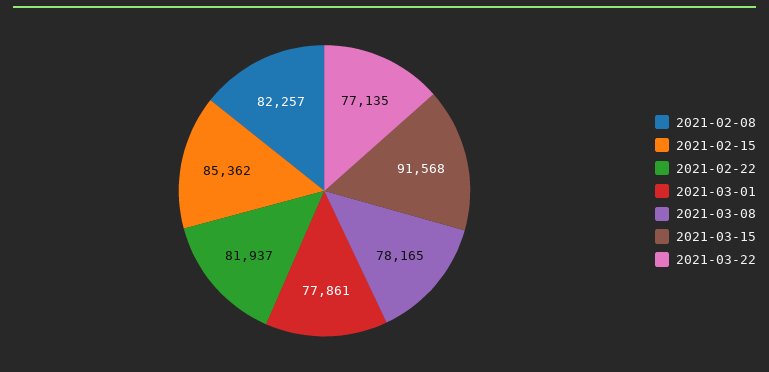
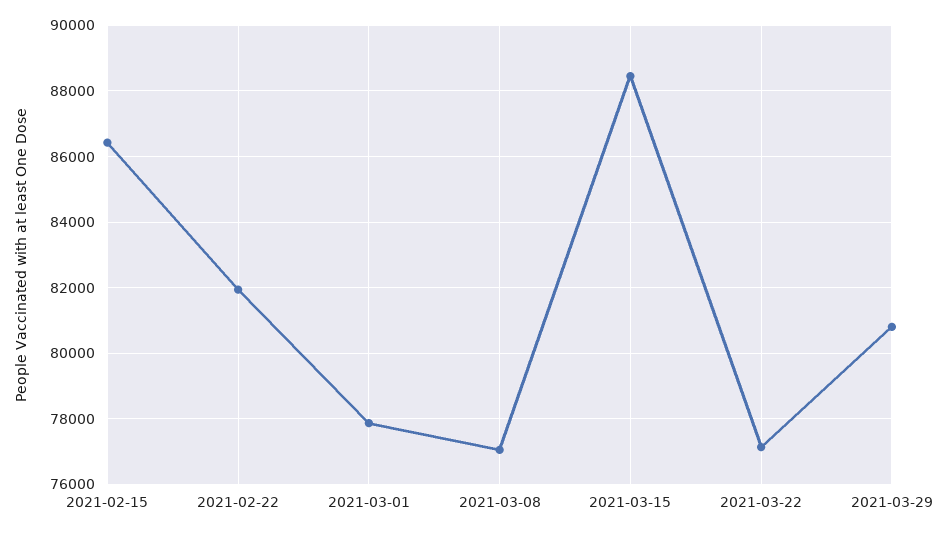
2021-02-08: 82257 -> none
2021-02-15: 85362 -> 86400
2021-03-08: 78165 -> 77000
2021-03-15: 91568 -> 88400
2021-03-29: none -> 80800

